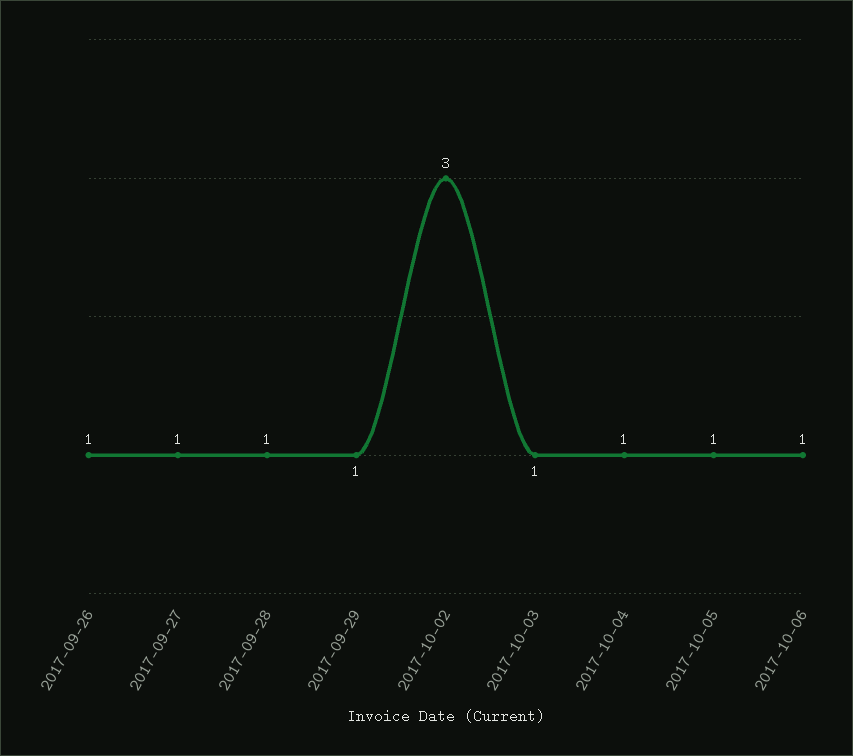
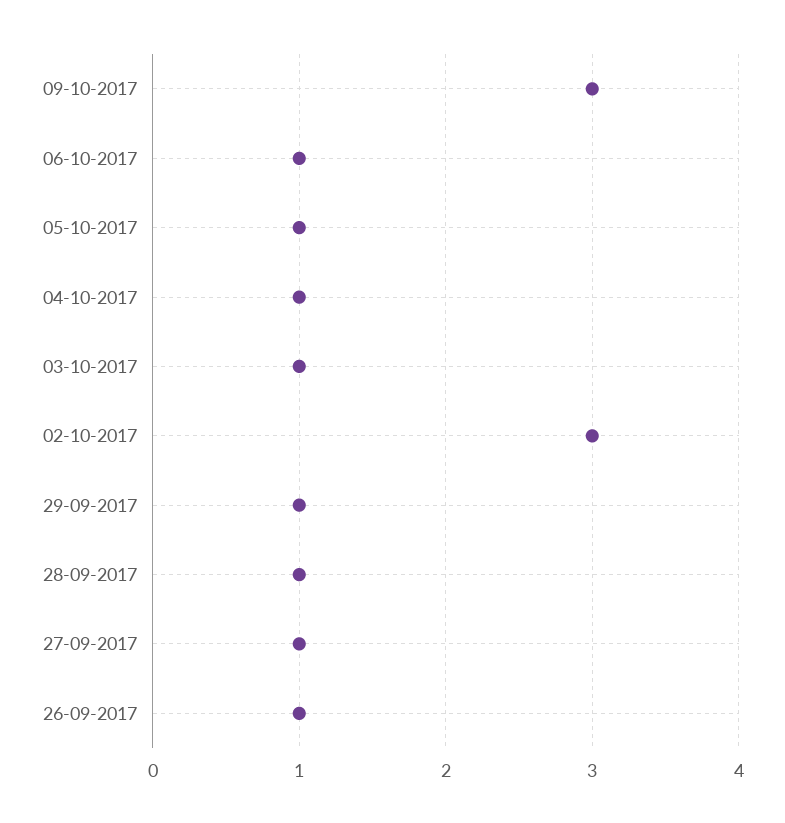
09-10-2017: none -> 3

